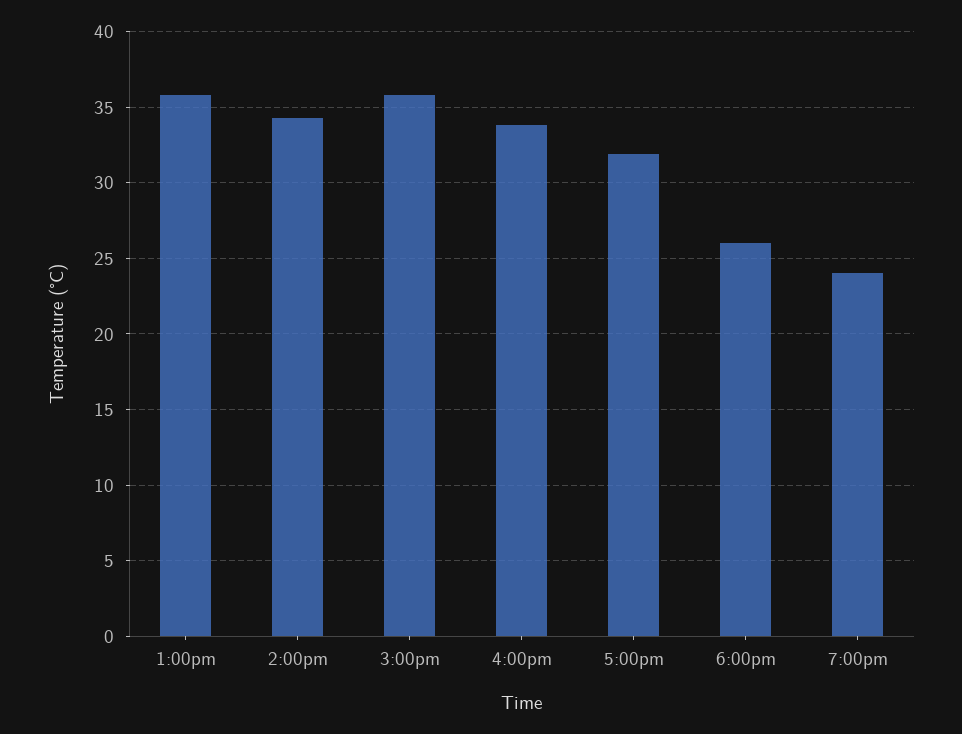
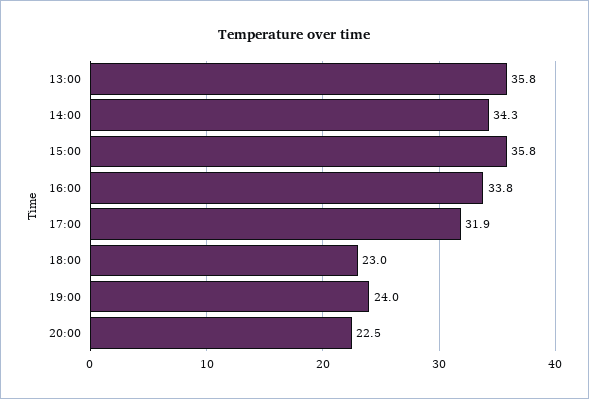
6:00pm: 26 -> 23
20:00: none -> 22.5

